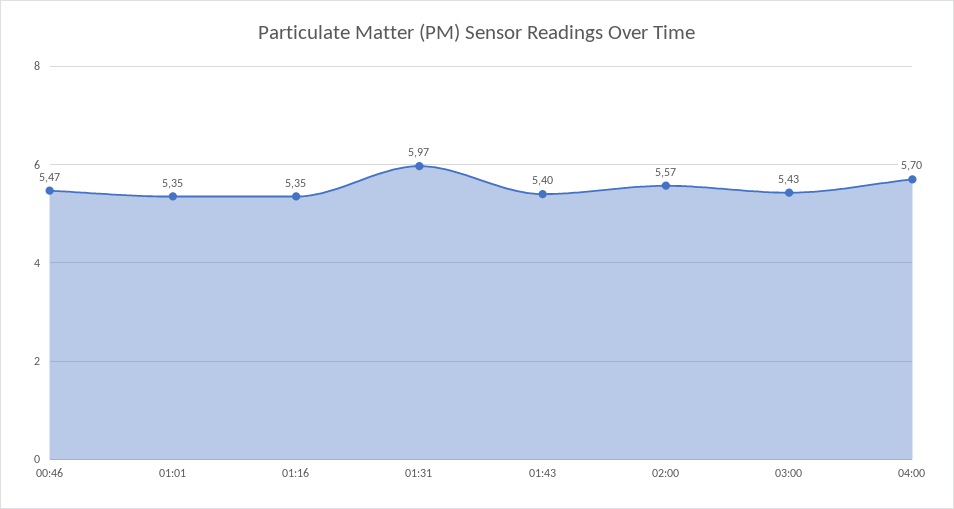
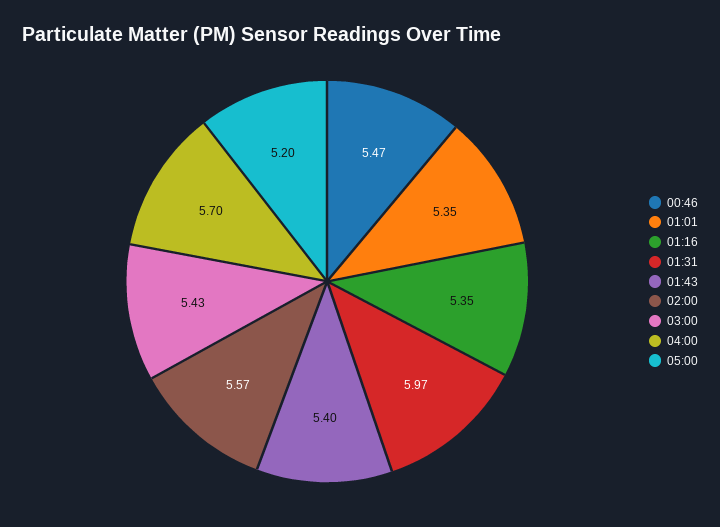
05:00: none -> 5.2

